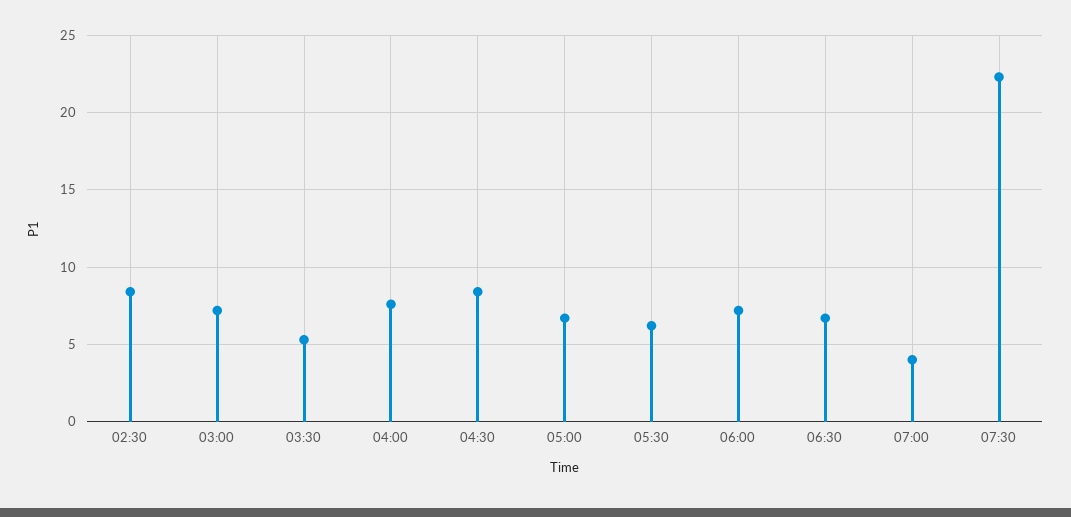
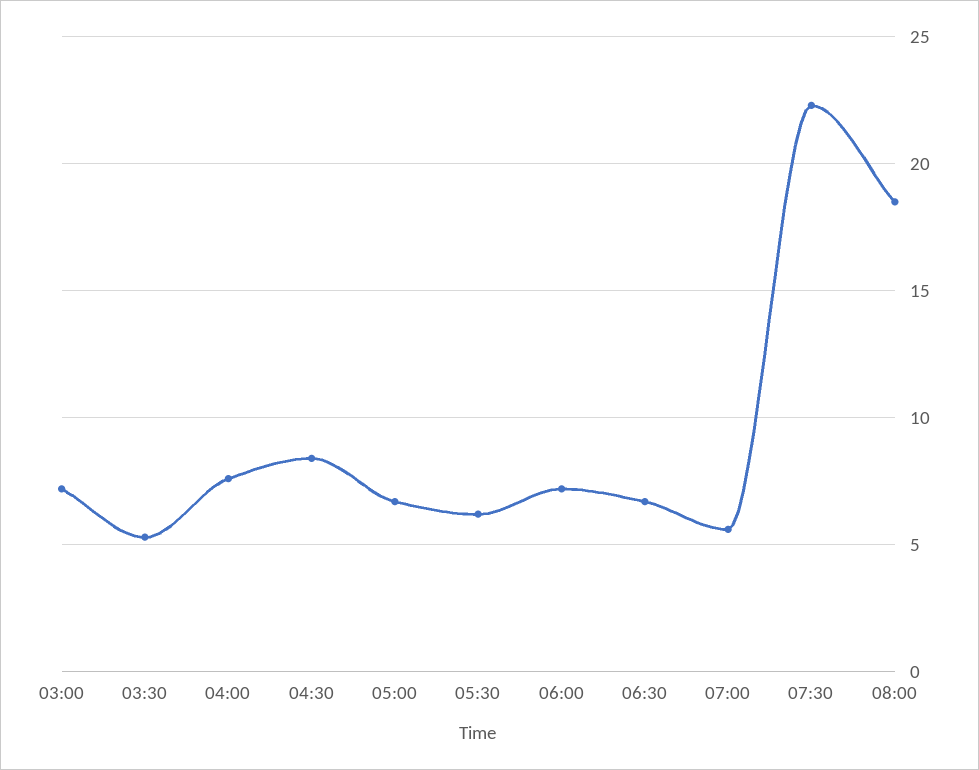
02:30: 8.5 -> none
07:00: 4 -> 5.5
08:00: none -> 18.5

